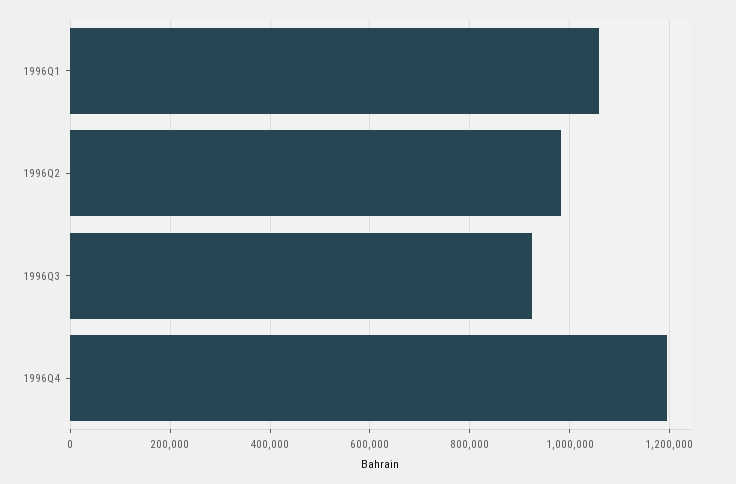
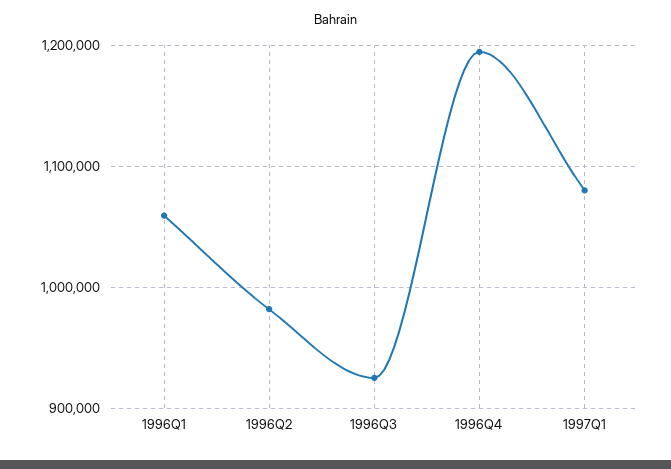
1997Q1: none -> 1080000

